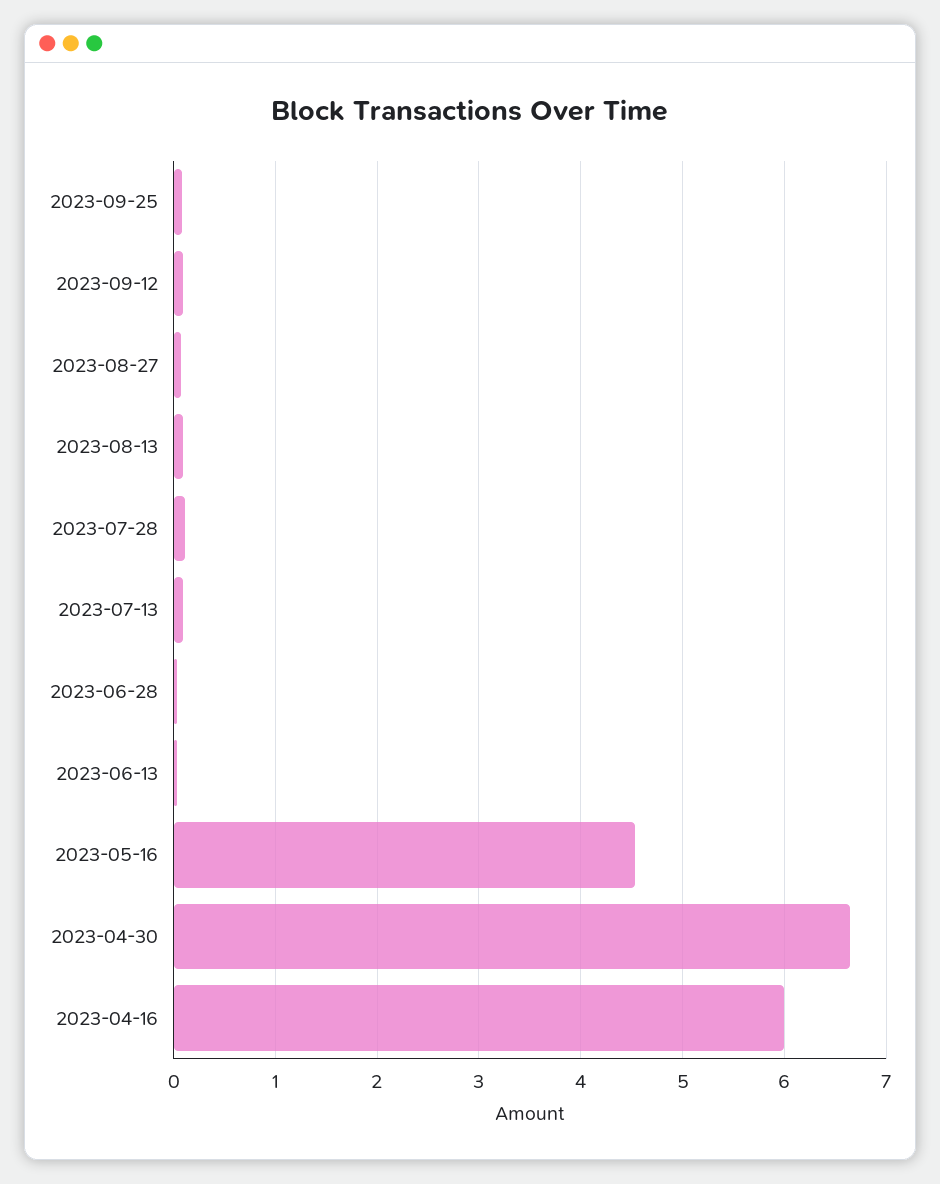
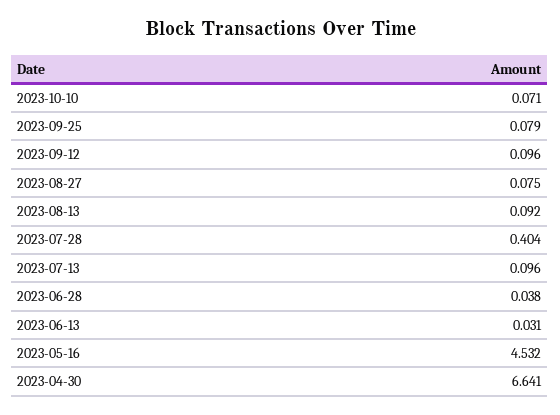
2023-07-28: 0.1 -> 0.404
2023-04-16: 6 -> none
2023-10-10: none -> 0.071

